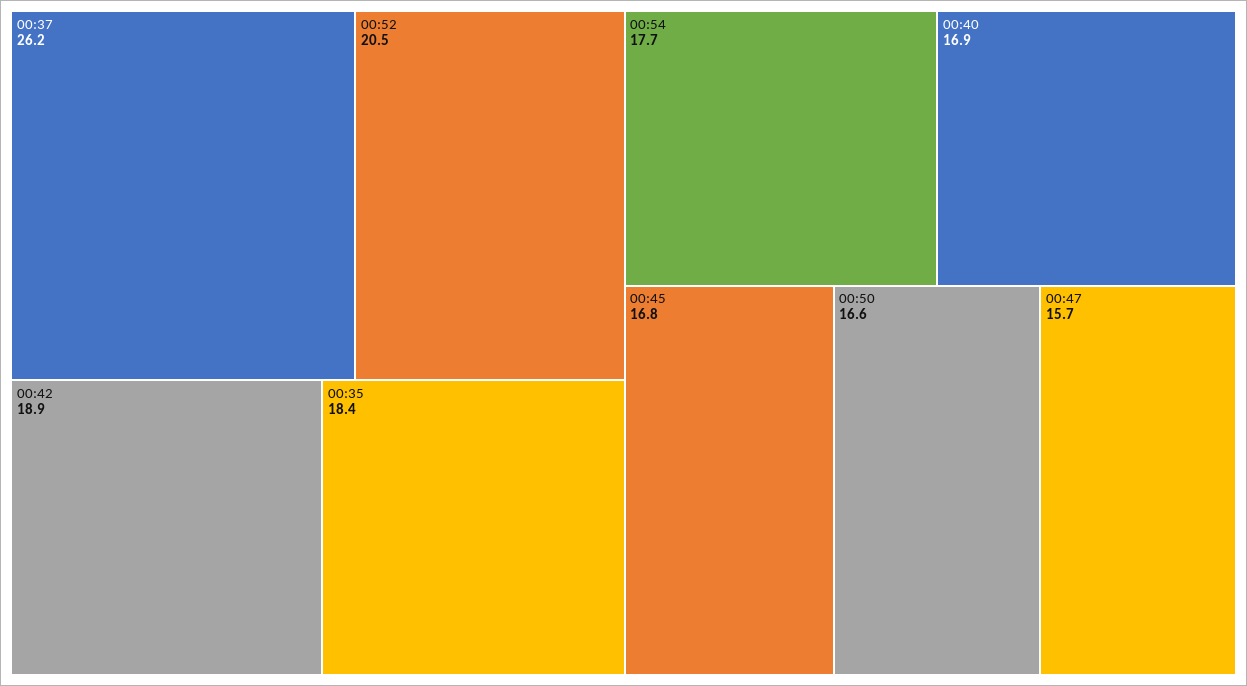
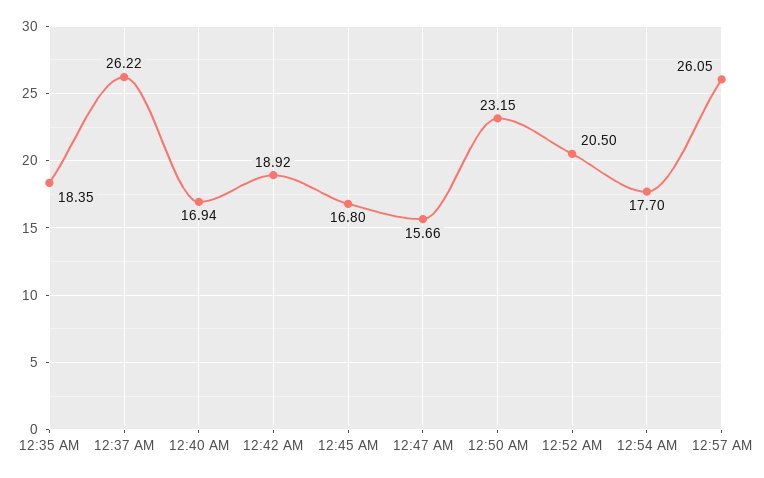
00:50: 16.6 -> 23.15
12:57 AM: none -> 26.05

